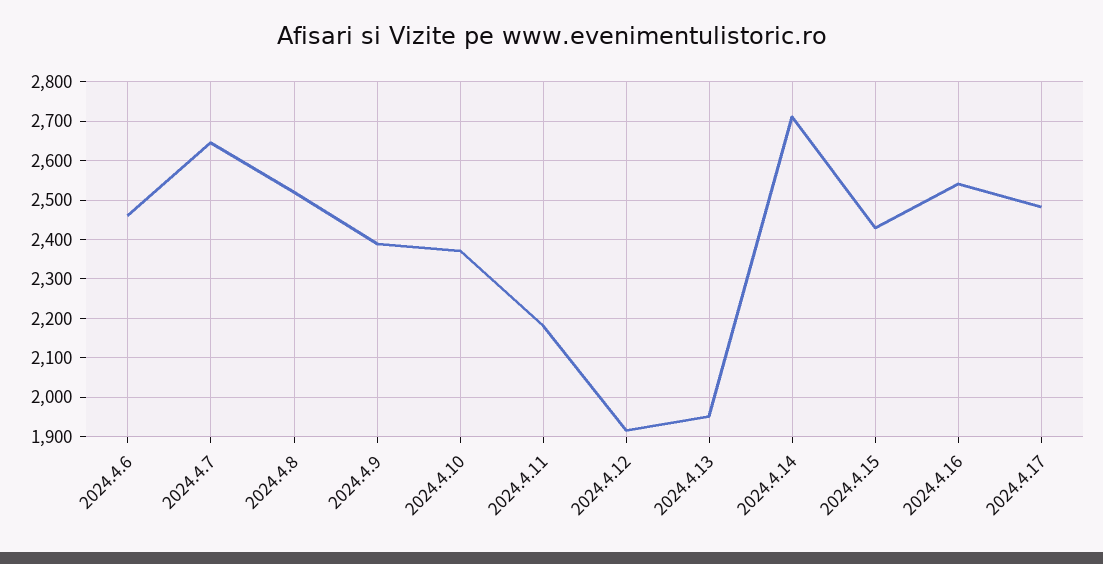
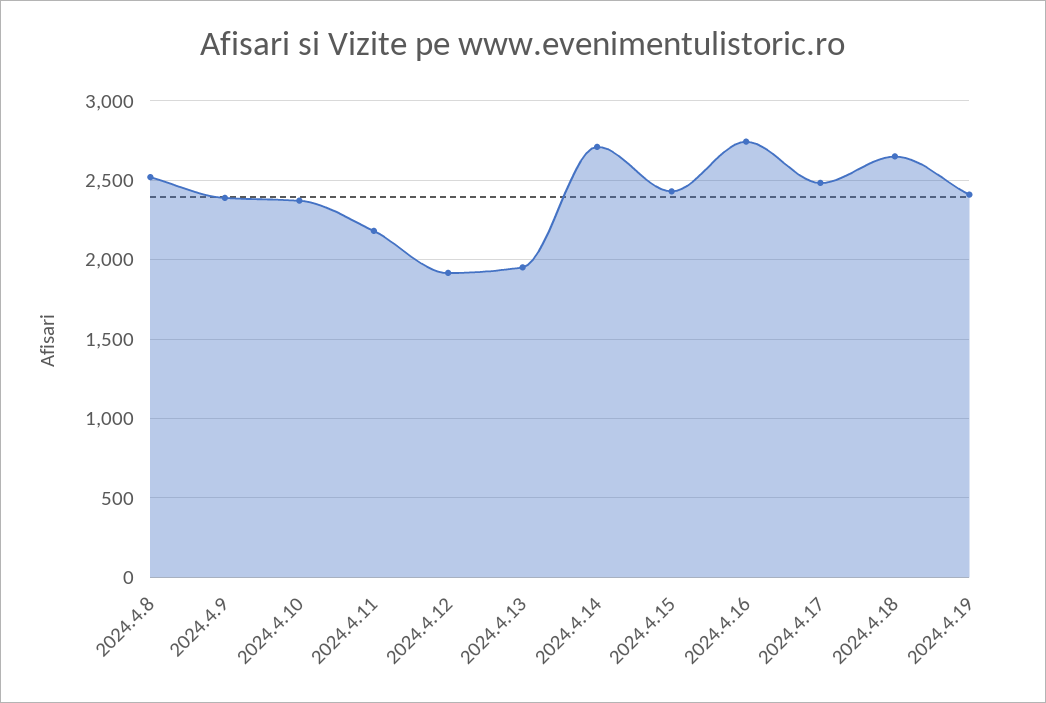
2024.4.6: 2460 -> none
2024.4.7: 2640 -> none
2024.4.16: 2540 -> 2750
2024.4.18: none -> 2650
2024.4.19: none -> 2400

